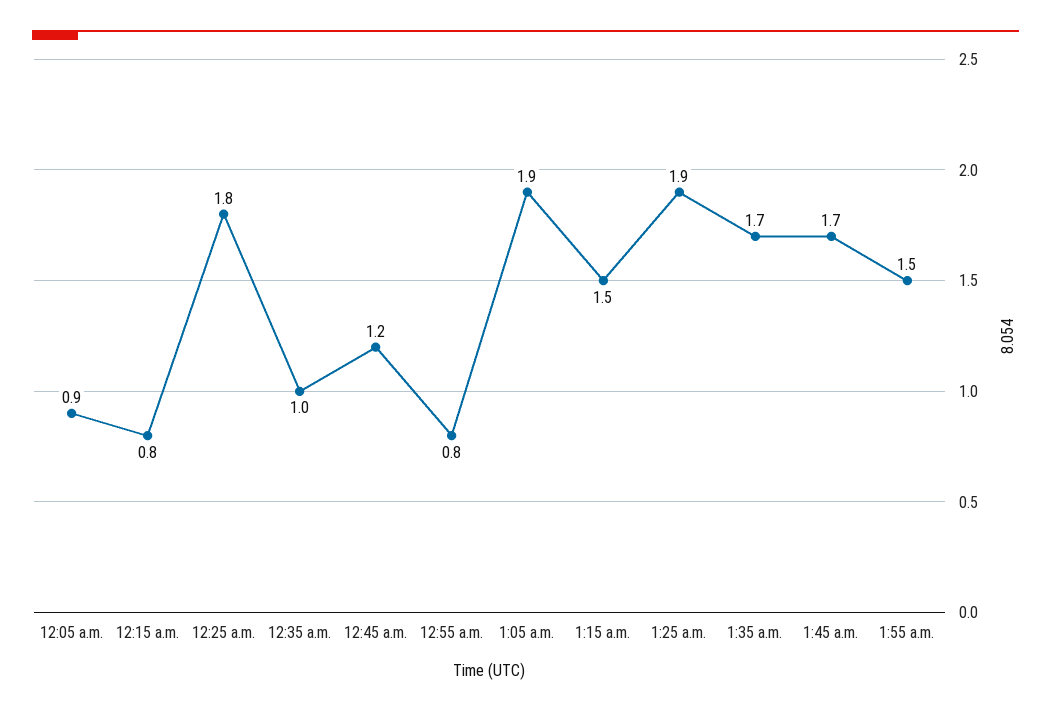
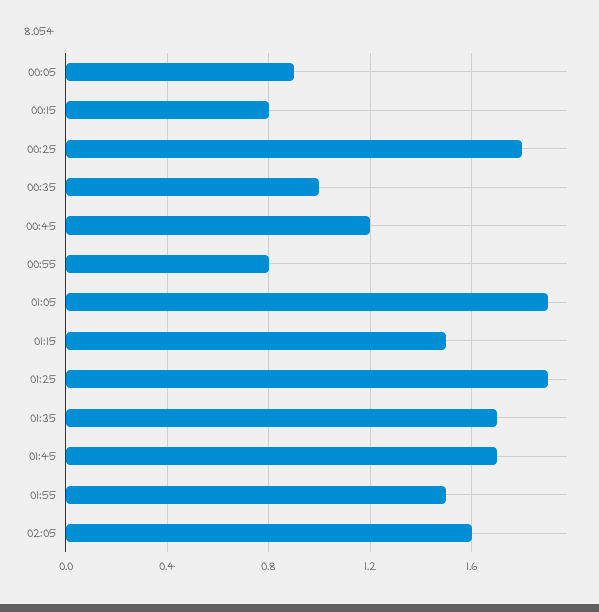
02:05: none -> 1.6

